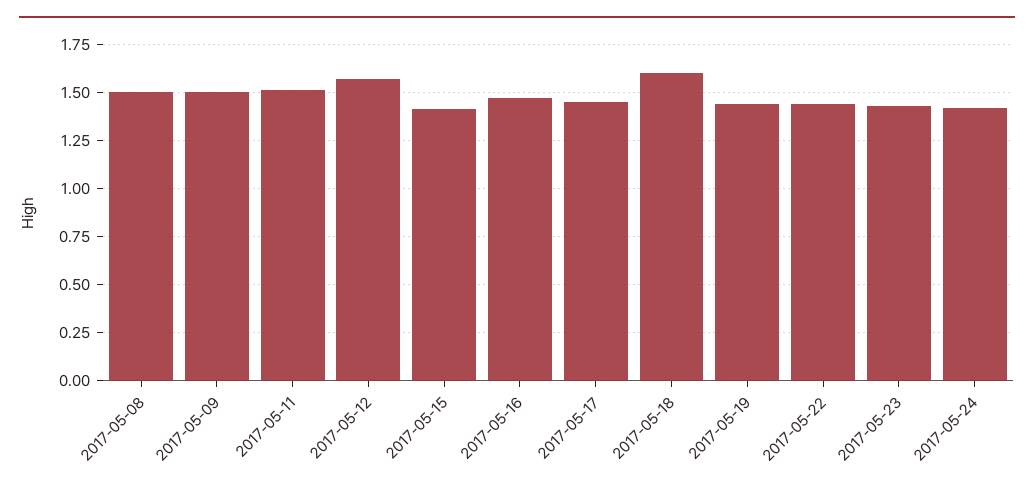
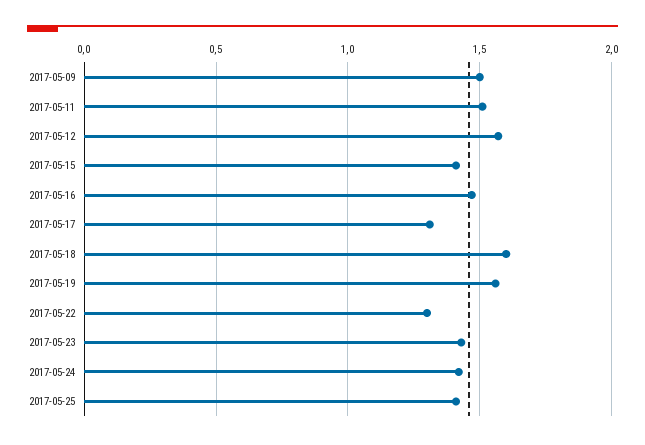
2017-05-08: 1.5 -> none
2017-05-17: 1.45 -> 1.3
2017-05-19: 1.45 -> 1.55
2017-05-22: 1.45 -> 1.3
2017-05-25: none -> 1.4

